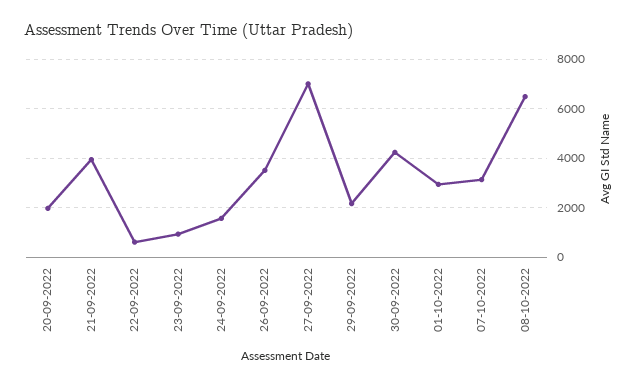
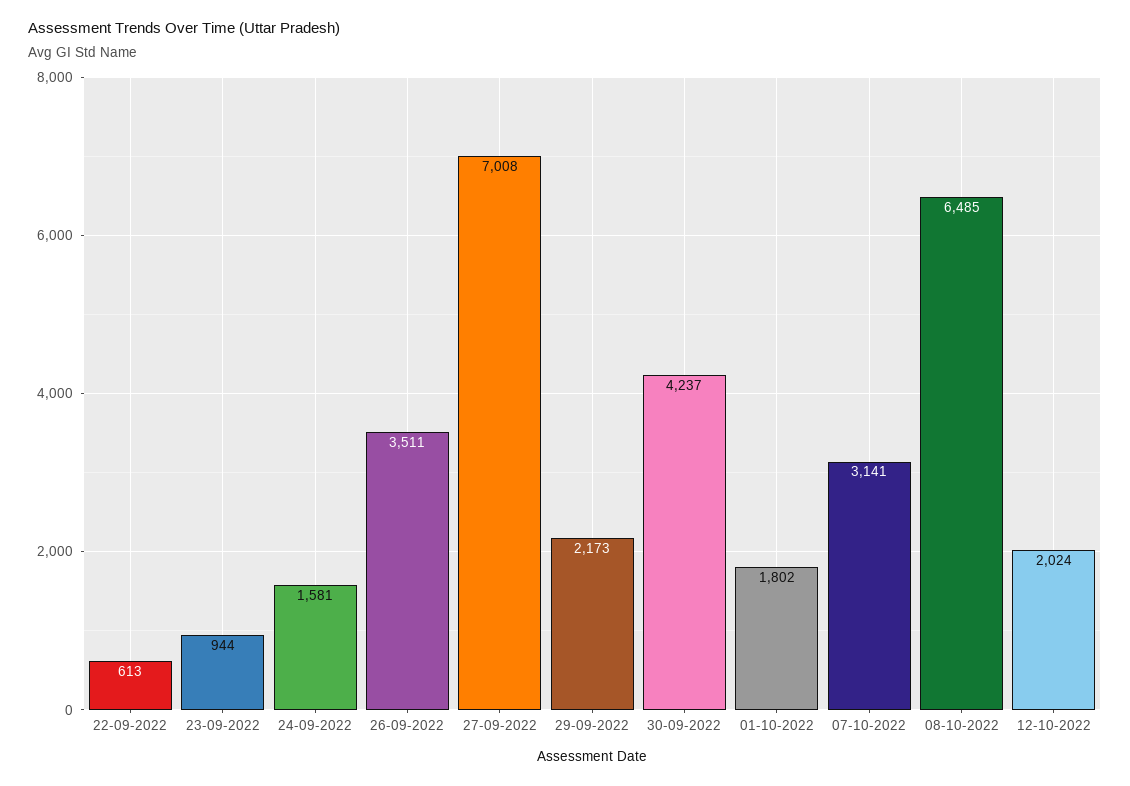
20-09-2022: 2000 -> none
21-09-2022: 4000 -> none
01-10-2022: 3000 -> 1802
12-10-2022: none -> 2024

